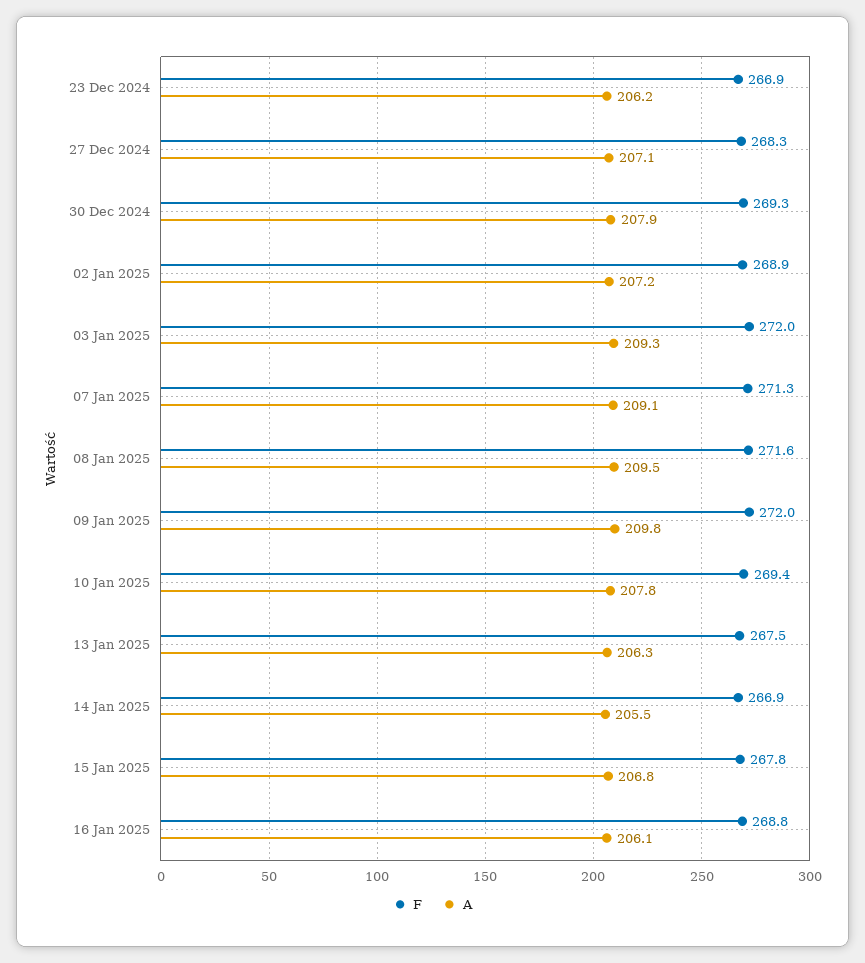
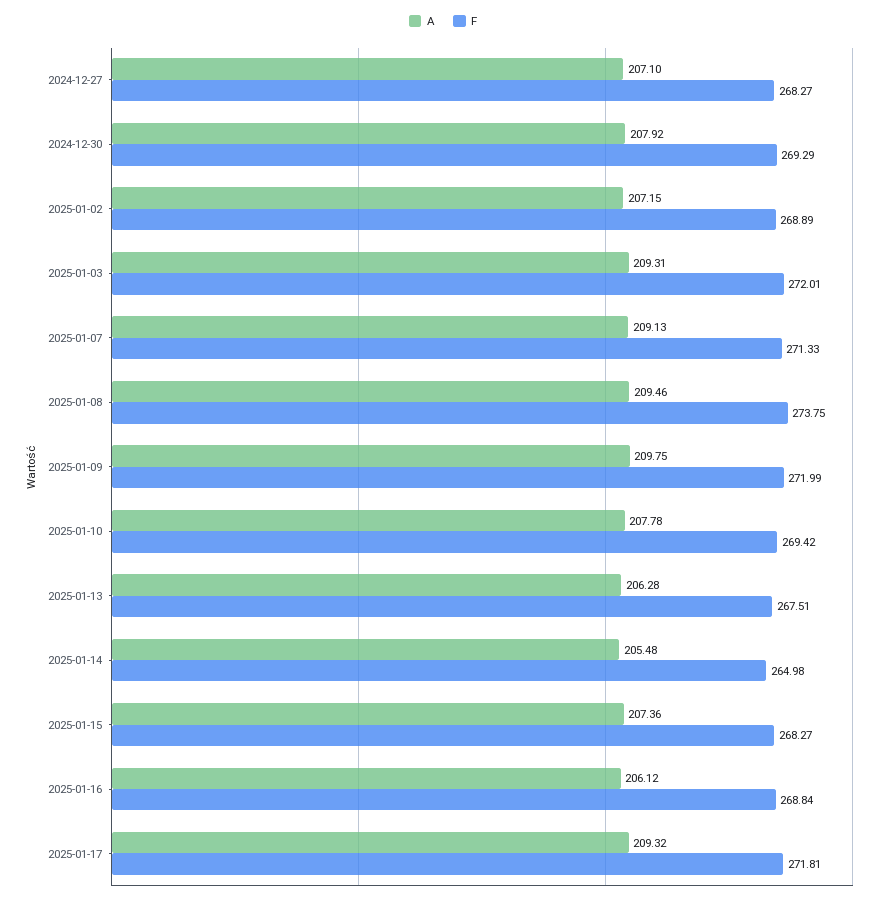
F, 23 Dec 2024: 266.9 -> none
A, 23 Dec 2024: 206.2 -> none
F, 08 Jan 2025: 271.6 -> 273.75
F, 14 Jan 2025: 266.9 -> 264.98
F, 15 Jan 2025: 267.8 -> 268.27
A, 15 Jan 2025: 206.8 -> 207.36
A, 2025-01-17: none -> 209.32
F, 2025-01-17: none -> 271.81

